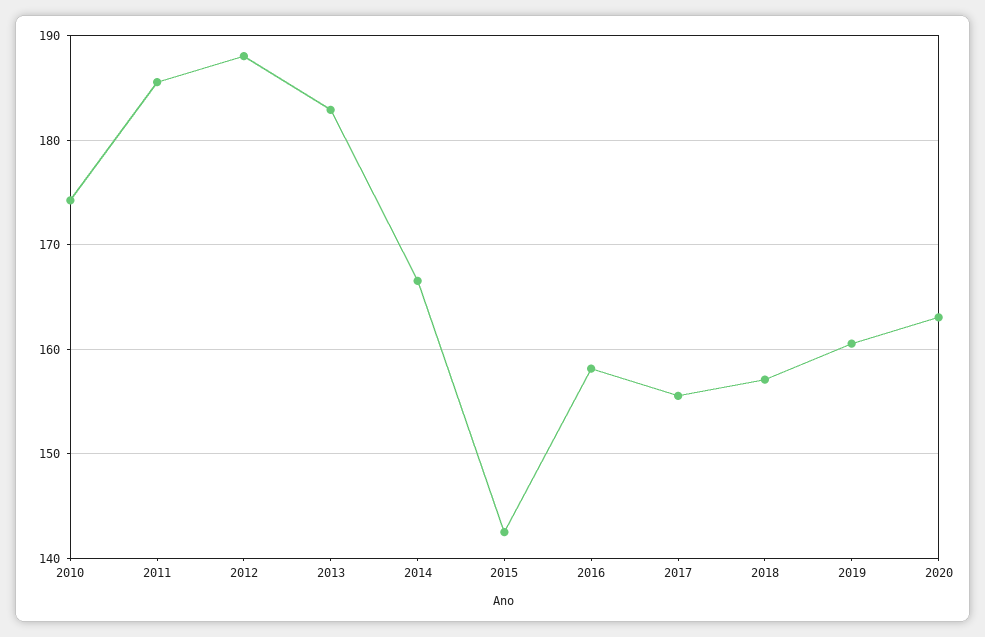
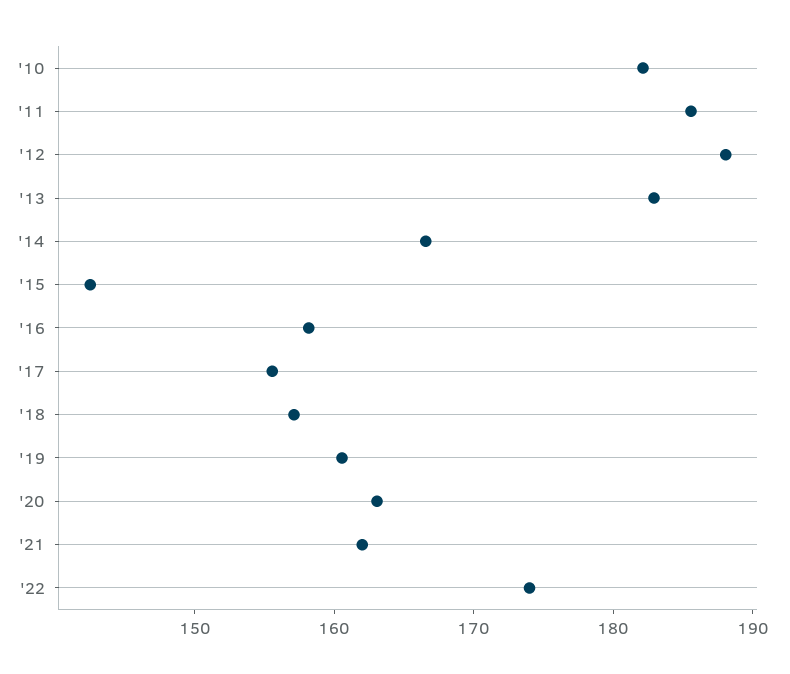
2010: 174 -> 182
'21: none -> 162
'22: none -> 174

